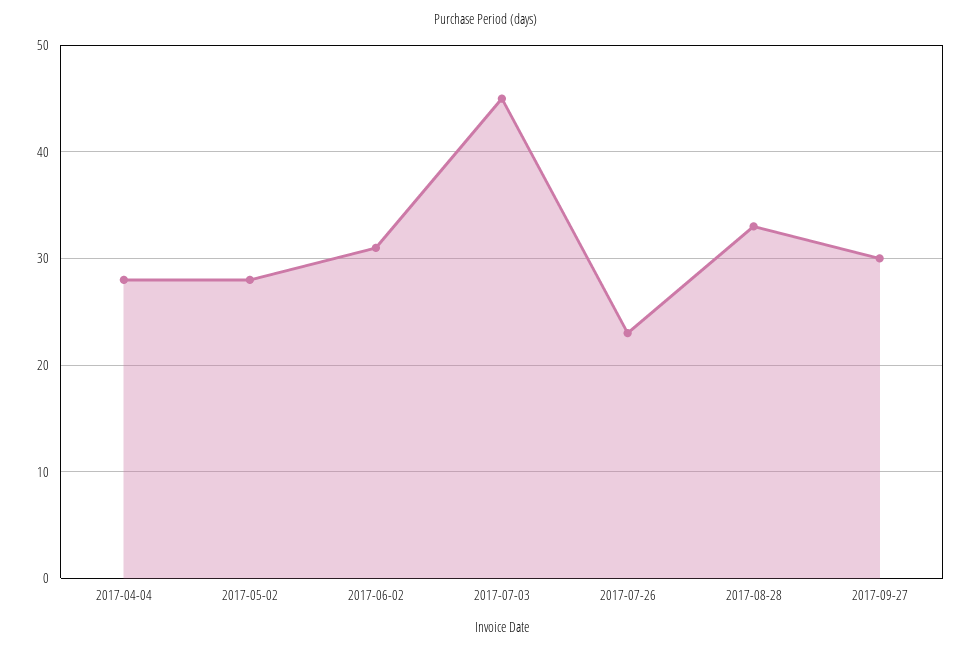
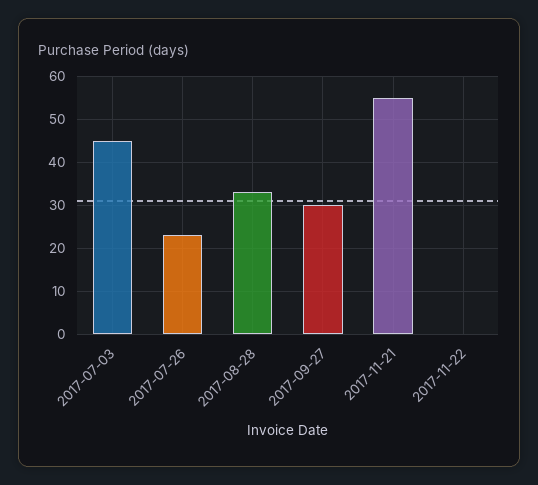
2017-04-04: 28 -> none
2017-05-02: 28 -> none
2017-06-02: 31 -> none
2017-11-21: none -> 55
2017-11-22: none -> 0

